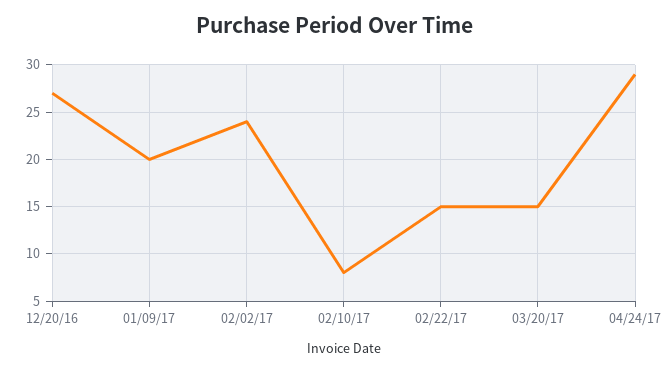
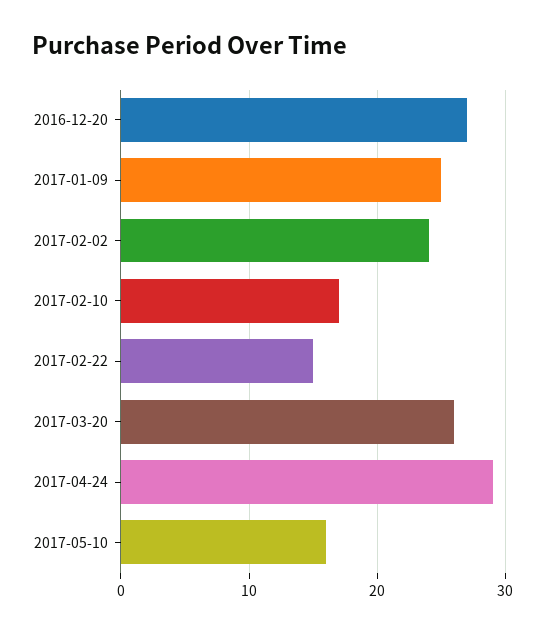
01/09/17: 20 -> 25
02/10/17: 8 -> 17
03/20/17: 15 -> 26
2017-05-10: none -> 16

